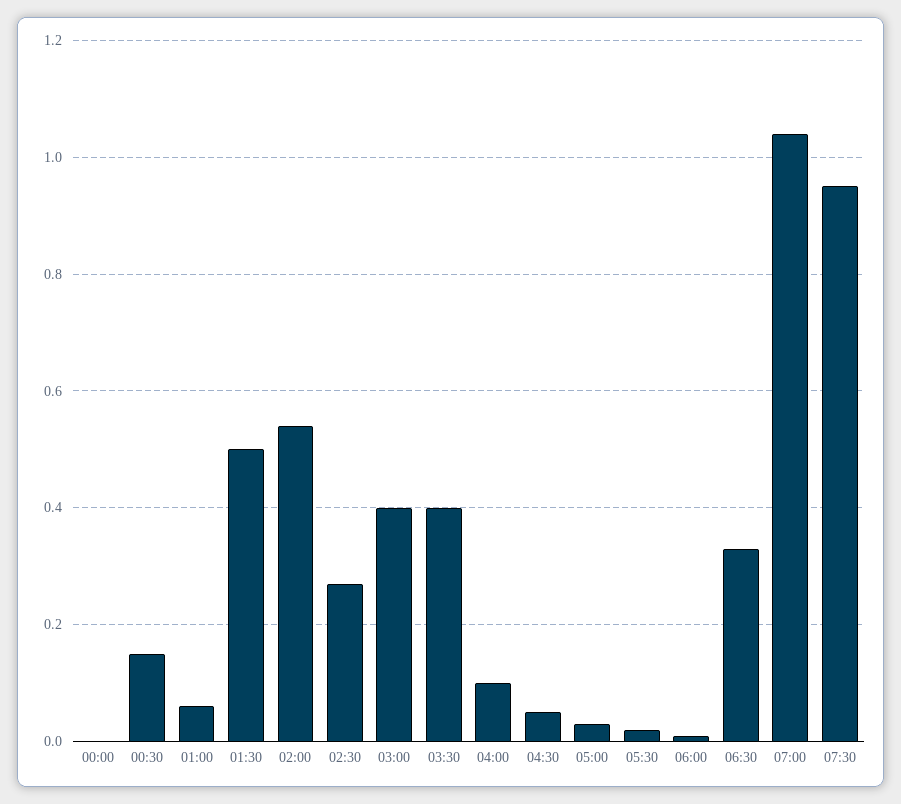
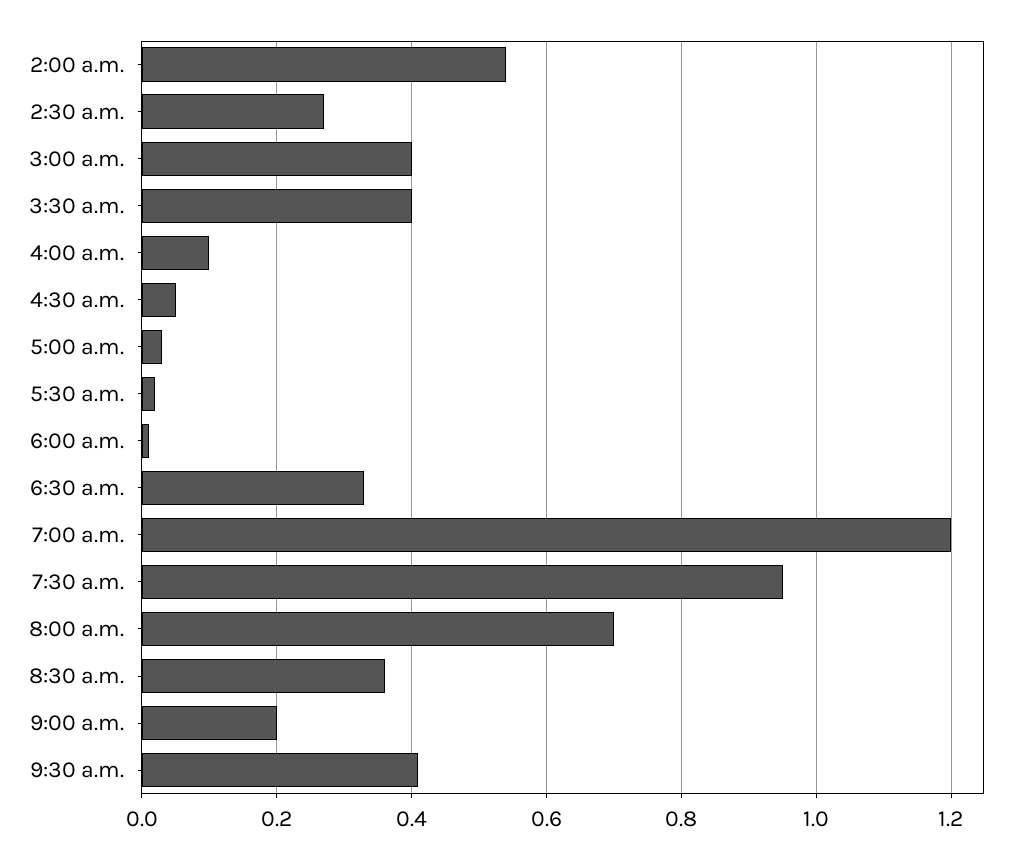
00:00: 0 -> none
00:30: 0.15 -> none
01:00: 0.05 -> none
01:30: 0.5 -> none
07:00: 1.05 -> 1.2
8:00 a.m.: none -> 0.7
8:30 a.m.: none -> 0.35
9:00 a.m.: none -> 0.2
9:30 a.m.: none -> 0.4

